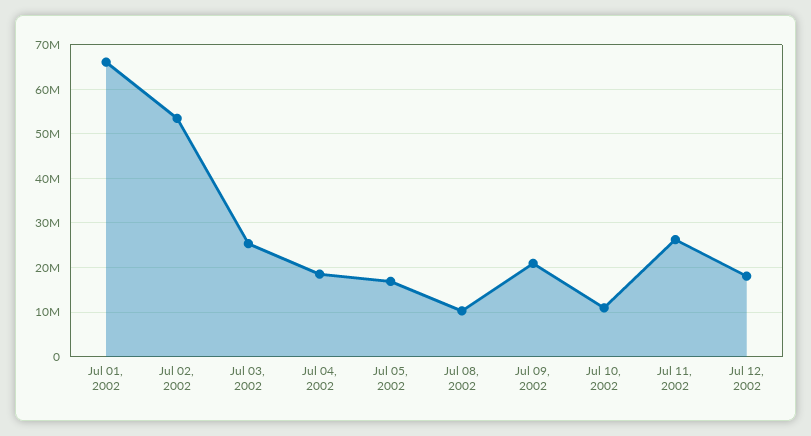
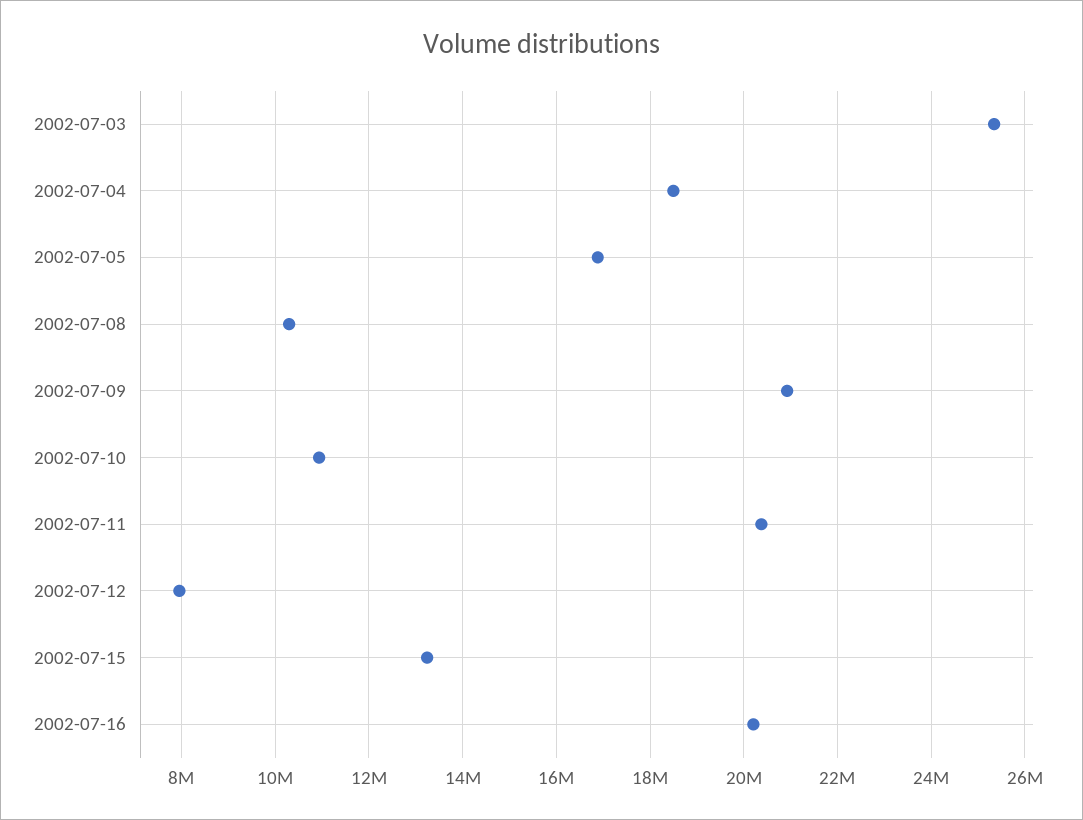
Jul 01, 2002: 66000000 -> none
Jul 02, 2002: 54000000 -> none
Jul 11, 2002: 26000000 -> 20400000
Jul 12, 2002: 18000000 -> 8000000
2002-07-15: none -> 13200000
2002-07-16: none -> 20200000

